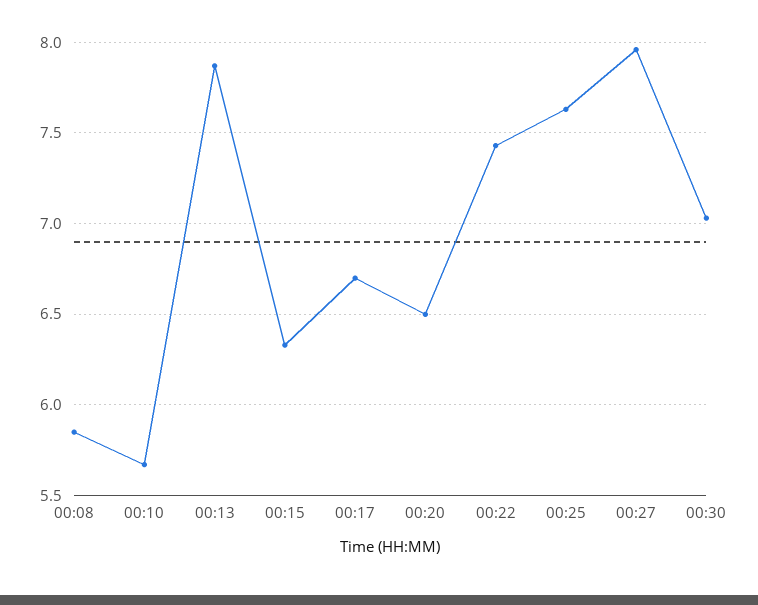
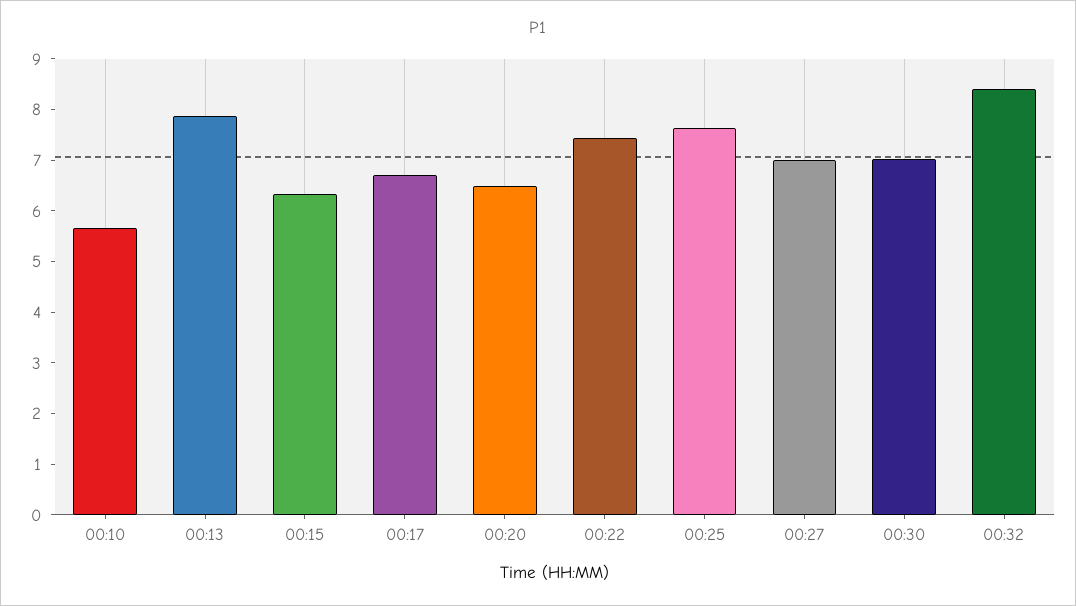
00:08: 5.85 -> none
00:27: 7.95 -> 7
00:32: none -> 8.4

